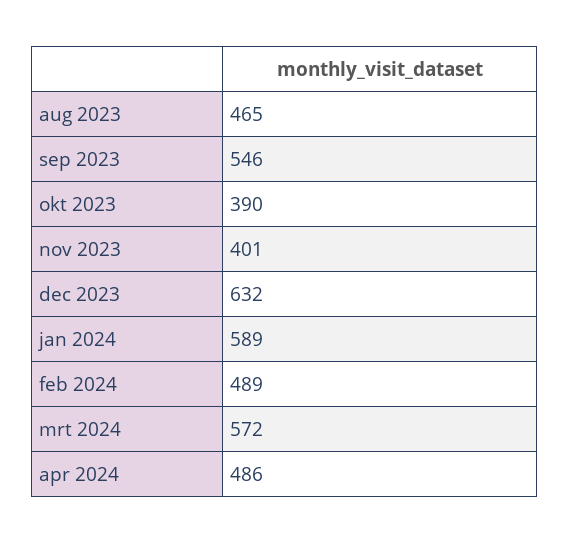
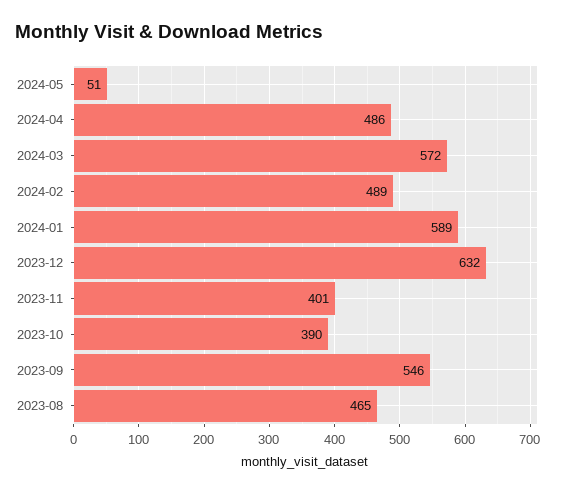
2024-05: none -> 51

